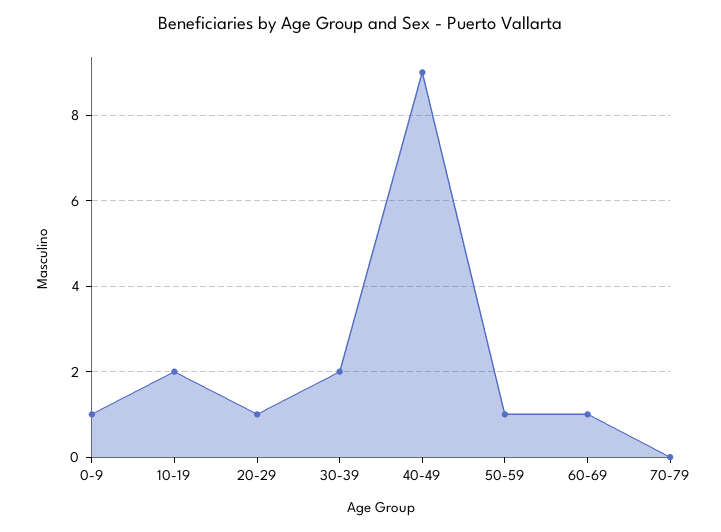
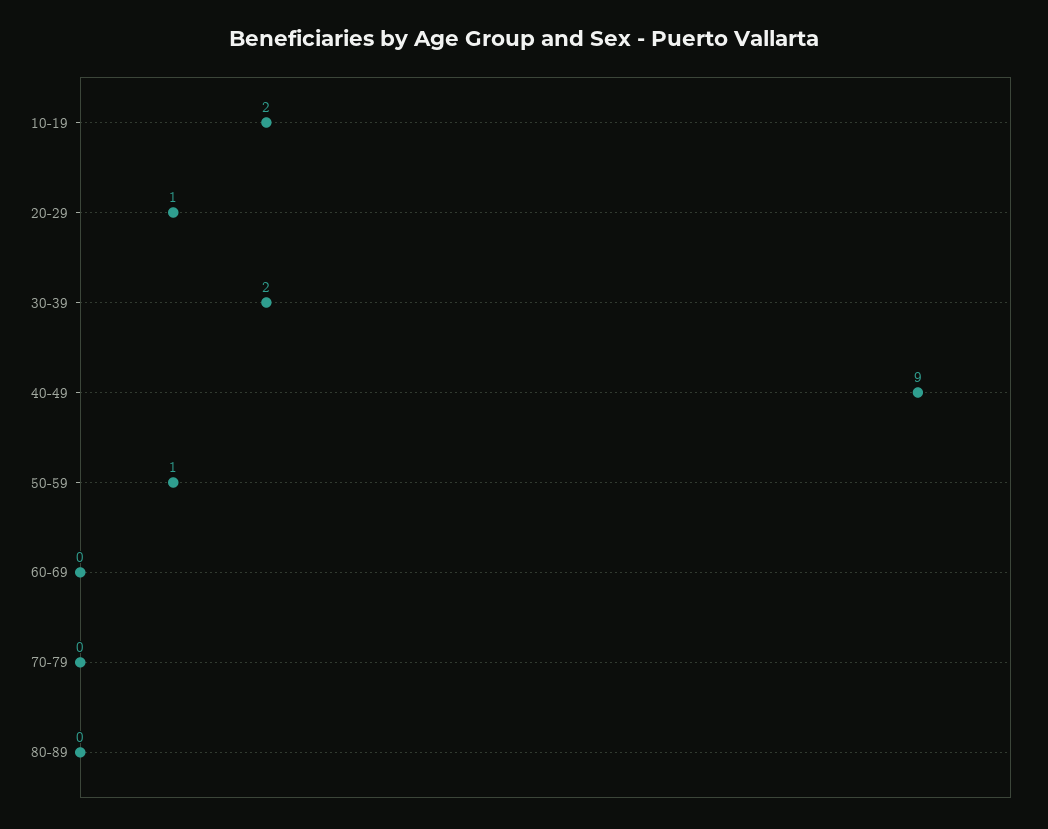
0-9: 1 -> none
60-69: 1 -> 0
80-89: none -> 0

